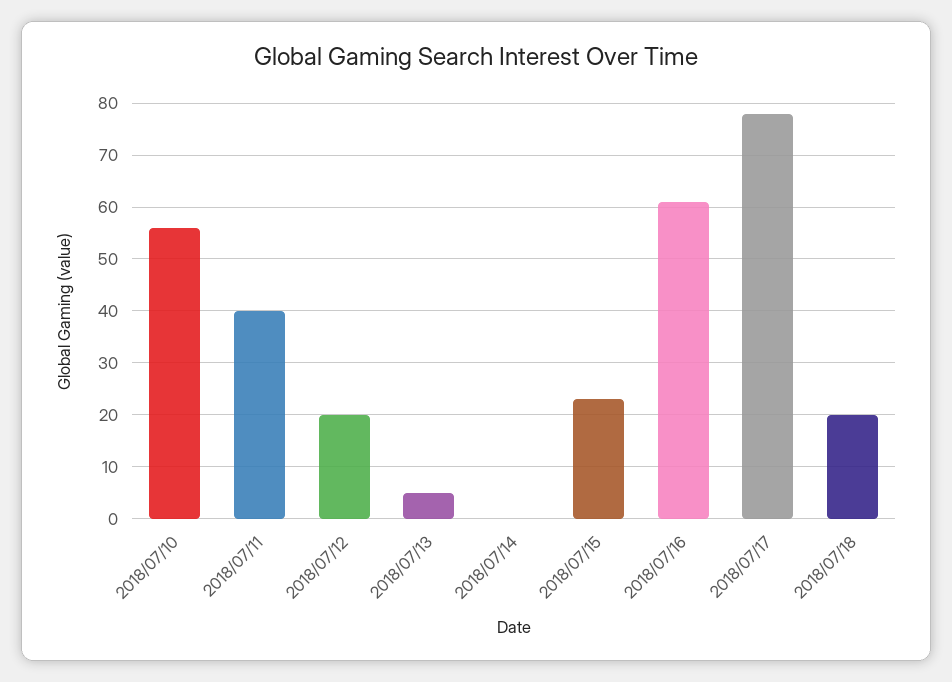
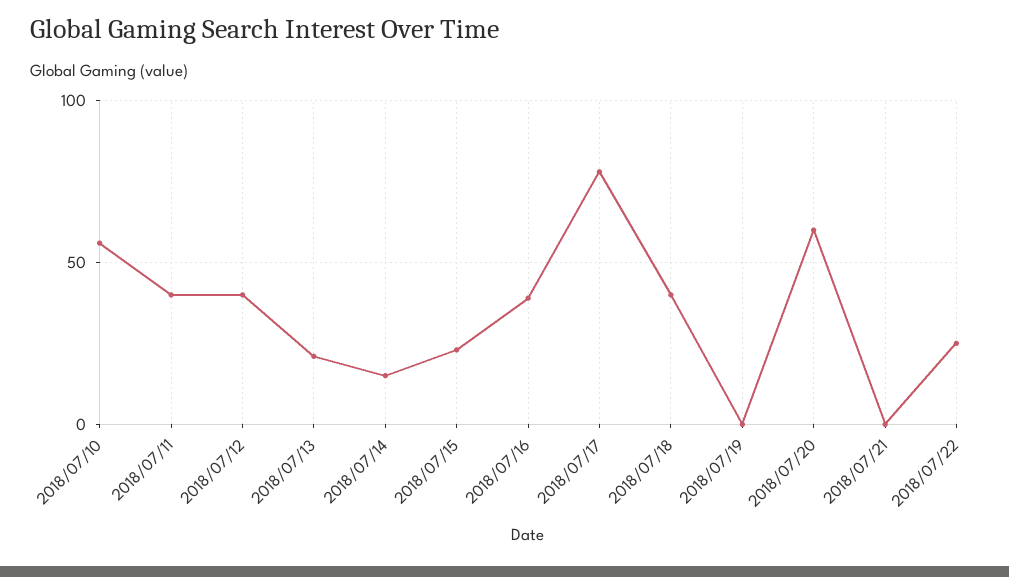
2018/07/12: 20 -> 40
2018/07/13: 5 -> 20
2018/07/14: 0 -> 15
2018/07/16: 60 -> 40
2018/07/18: 20 -> 40
2018/07/19: none -> 0
2018/07/20: none -> 60
2018/07/21: none -> 0
2018/07/22: none -> 25

